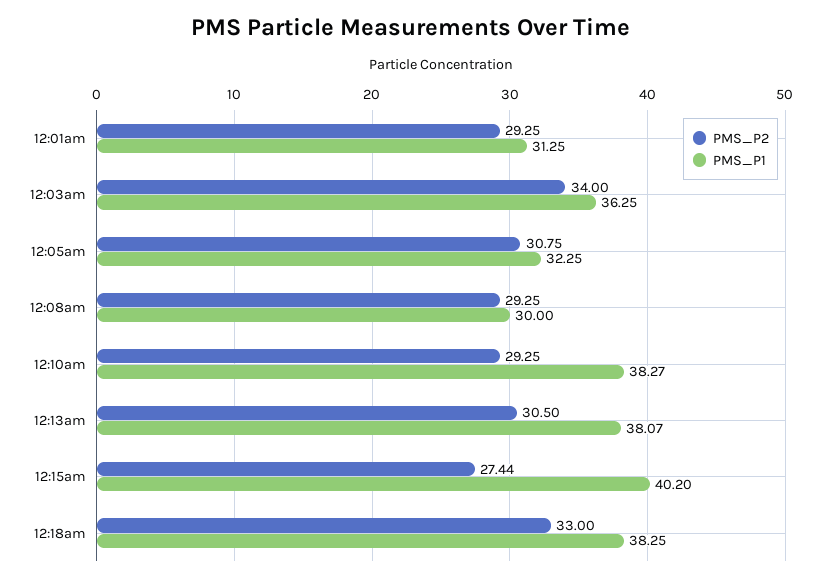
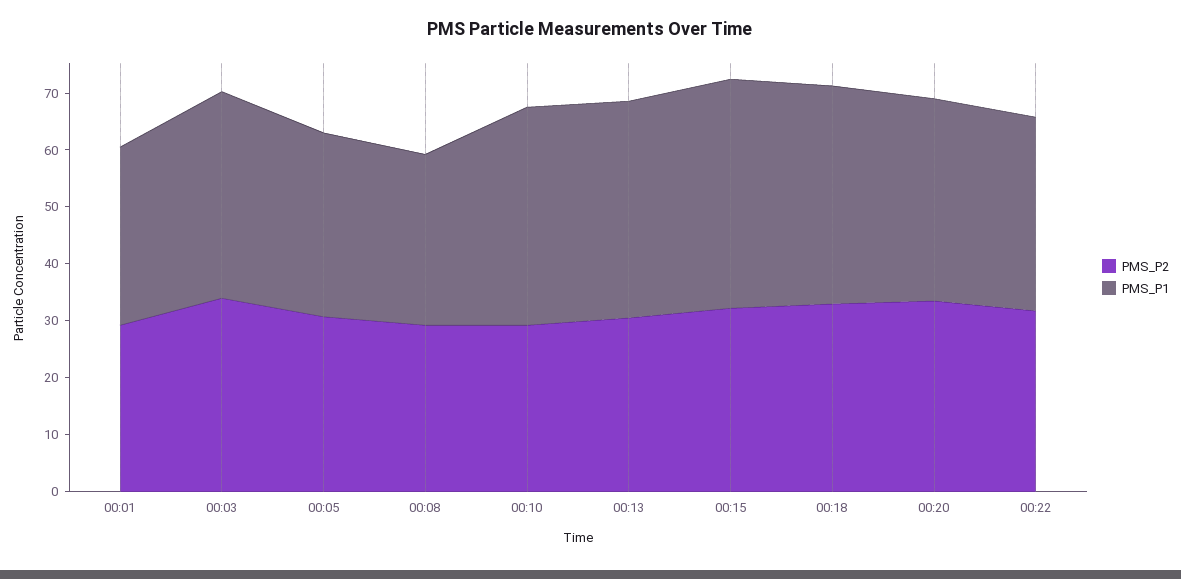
PMS_P2, 12:15am: 27.44 -> 32
PMS_P2, 00:20: none -> 34
PMS_P1, 00:20: none -> 36
PMS_P2, 00:22: none -> 32
PMS_P1, 00:22: none -> 34

